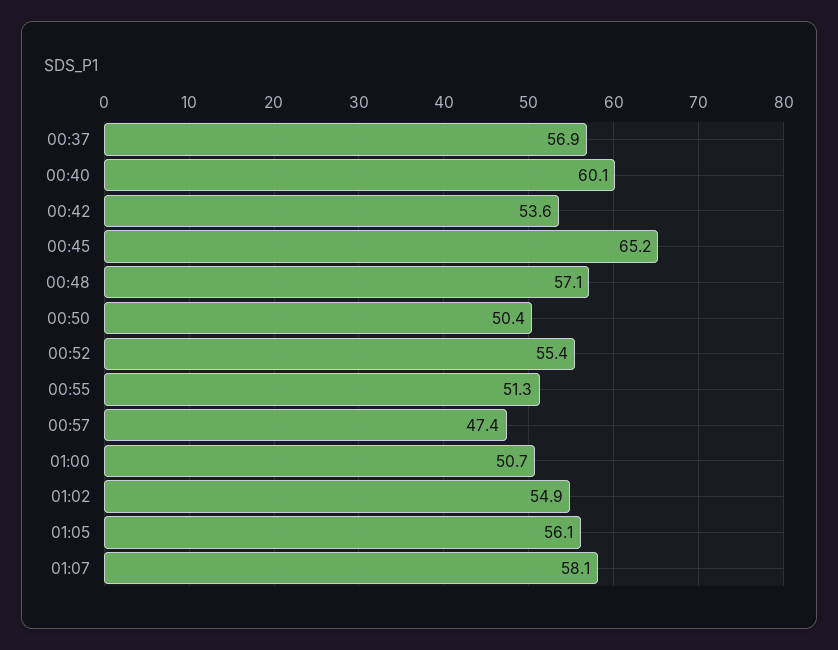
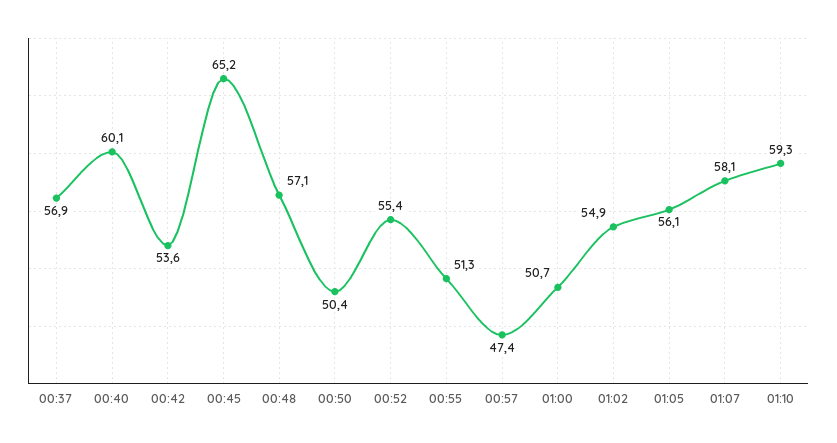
01:10: none -> 59.3

